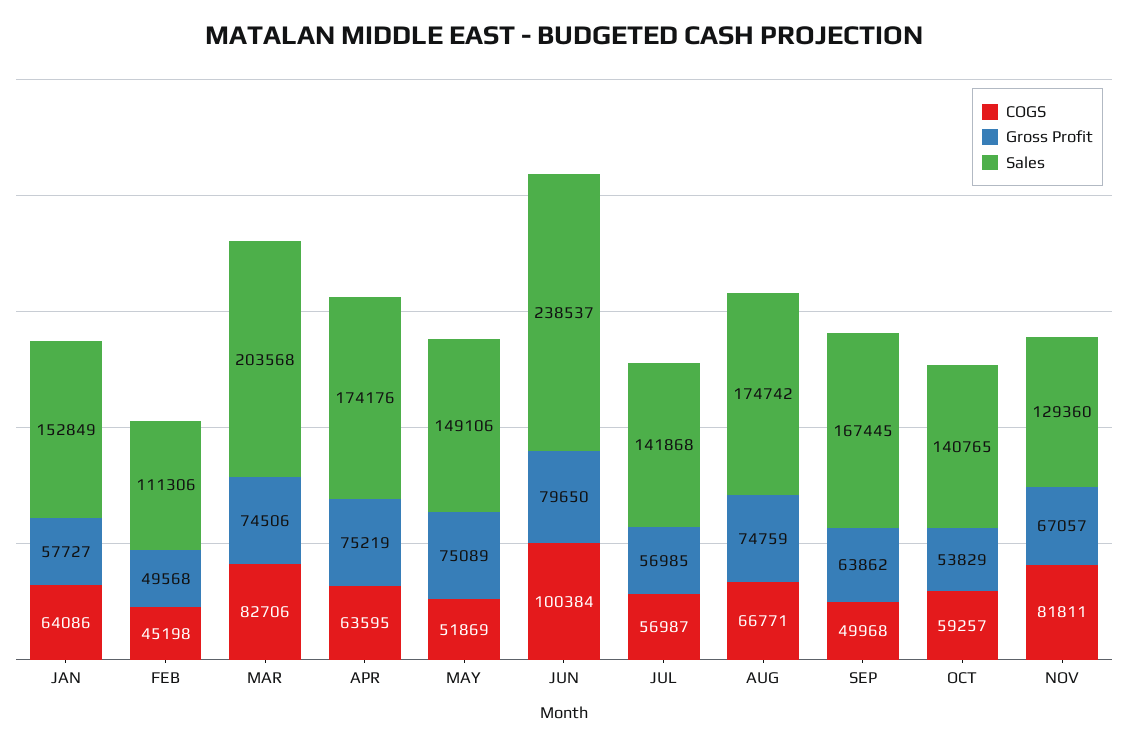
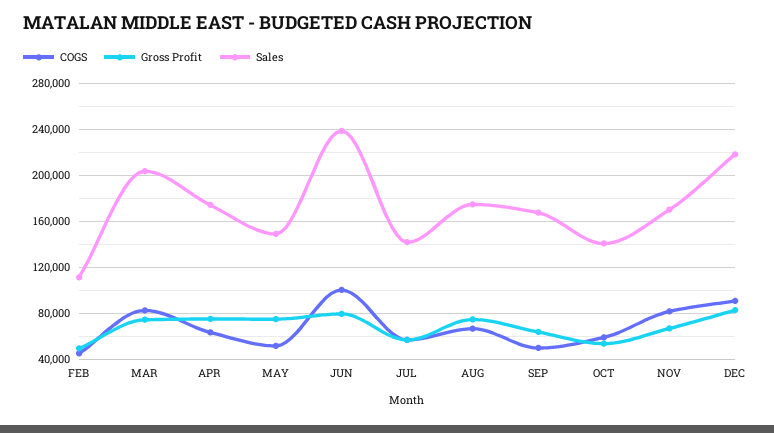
COGS, JAN: 64086 -> none
Gross Profit, JAN: 57727 -> none
Sales, JAN: 152849 -> none
Sales, NOV: 129360 -> 170000
COGS, DEC: none -> 90000
Gross Profit, DEC: none -> 80000
Sales, DEC: none -> 220000

